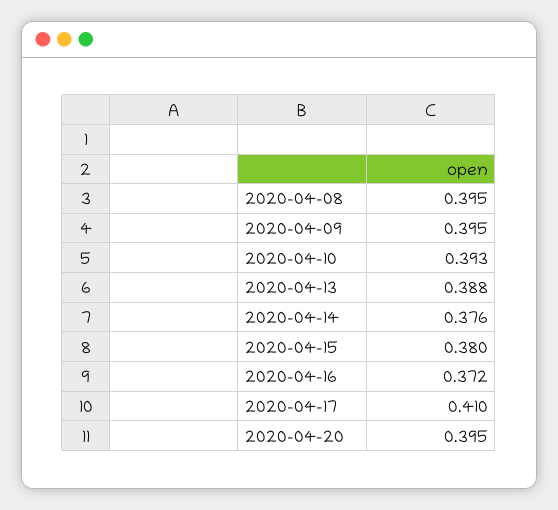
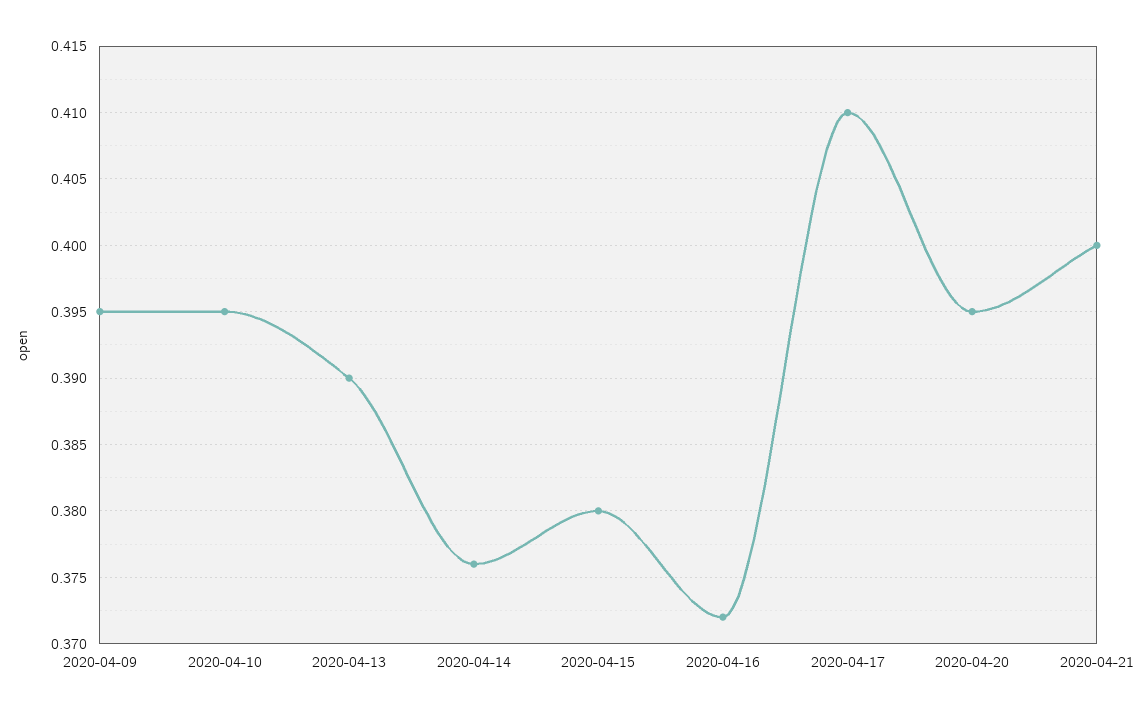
2020-04-08: 0.395 -> none
2020-04-10: 0.393 -> 0.395
2020-04-13: 0.388 -> 0.39
2020-04-21: none -> 0.4

